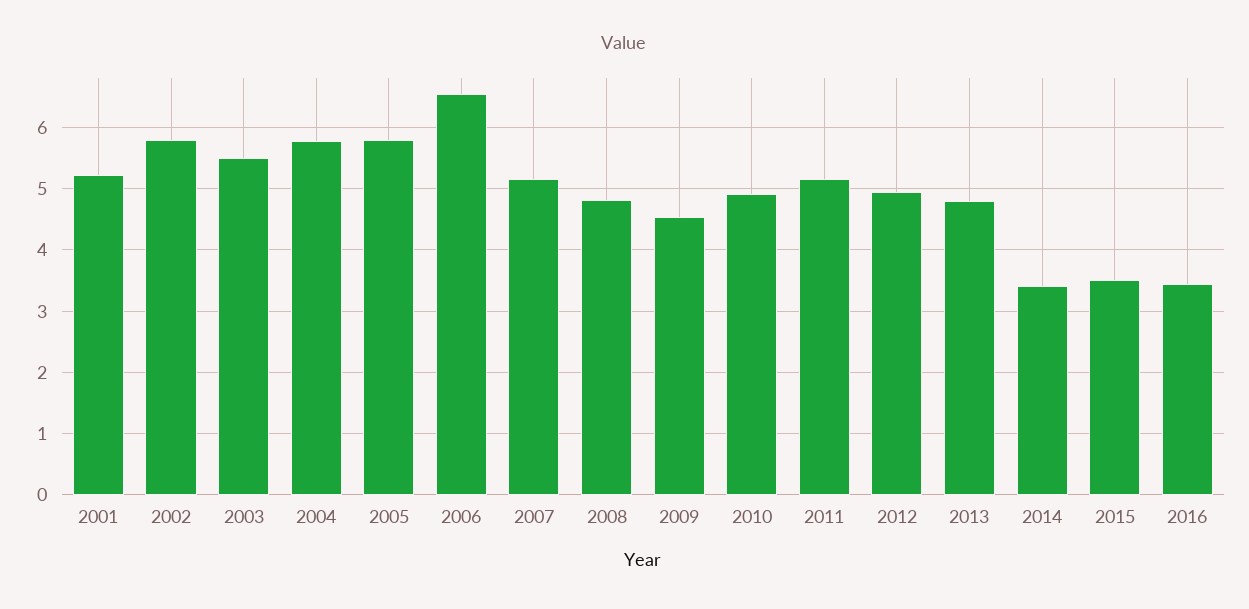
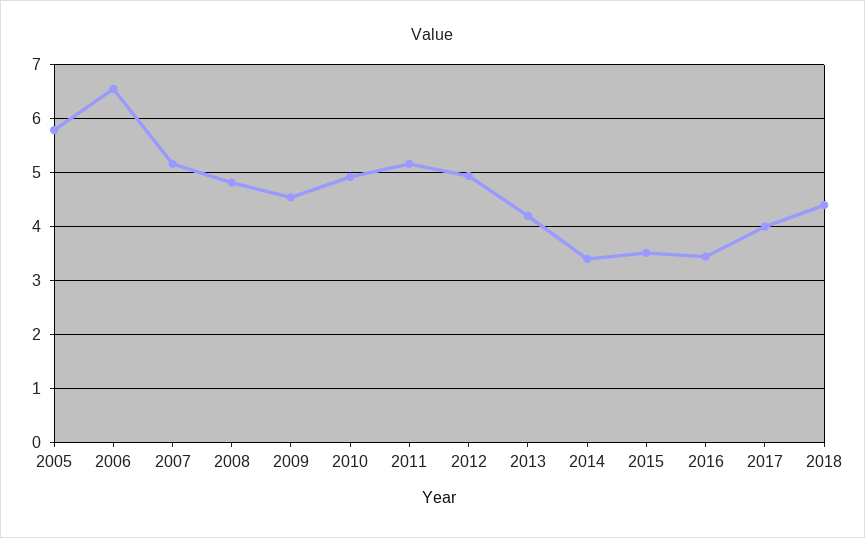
2001: 5.2 -> none
2002: 5.8 -> none
2003: 5.5 -> none
2004: 5.8 -> none
2013: 4.8 -> 4.2
2017: none -> 4
2018: none -> 4.4

